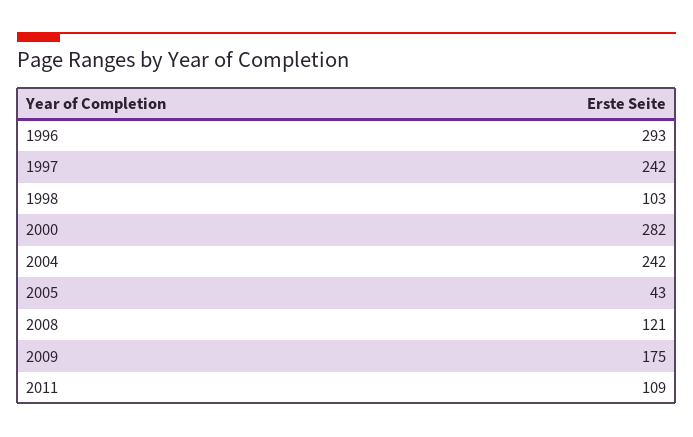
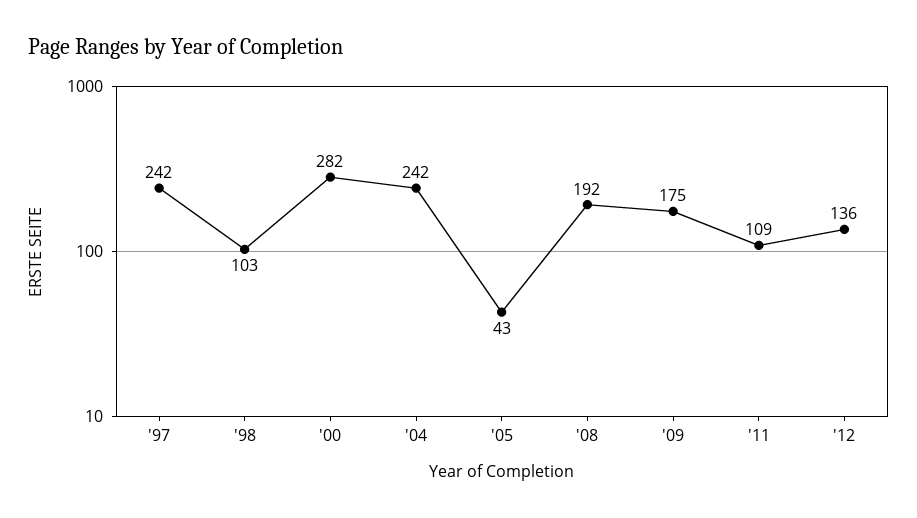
1996: 293 -> none
2008: 121 -> 192
'12: none -> 136

